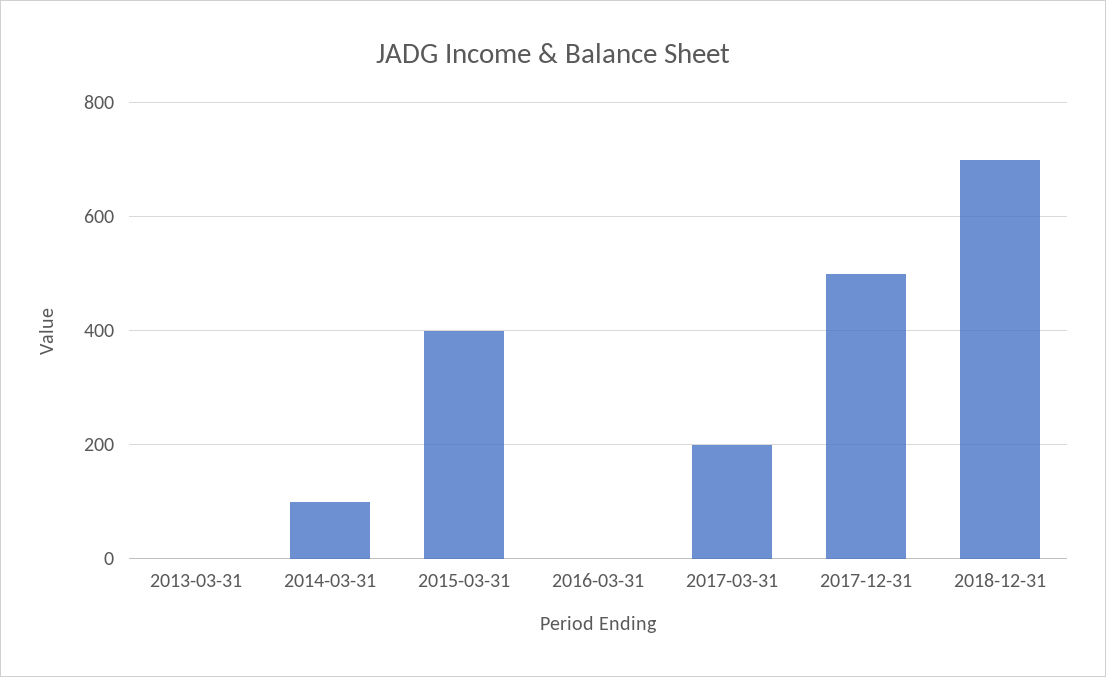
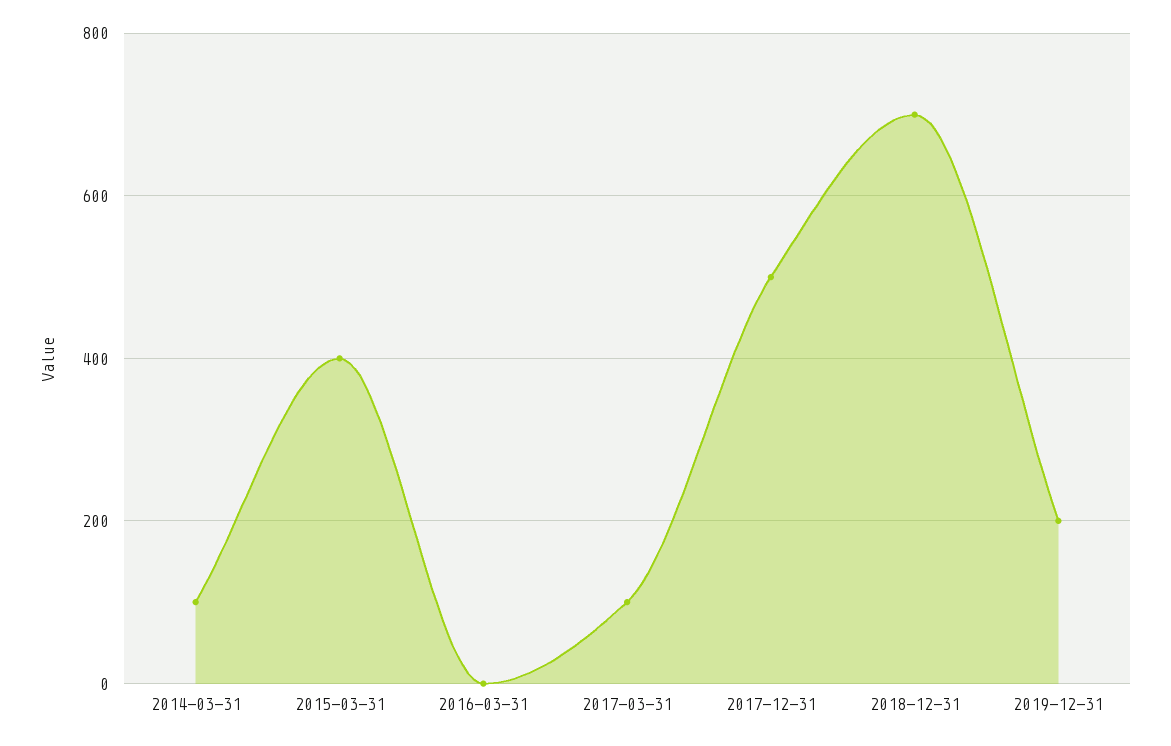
2013-03-31: 0 -> none
2017-03-31: 200 -> 100
2019-12-31: none -> 200

